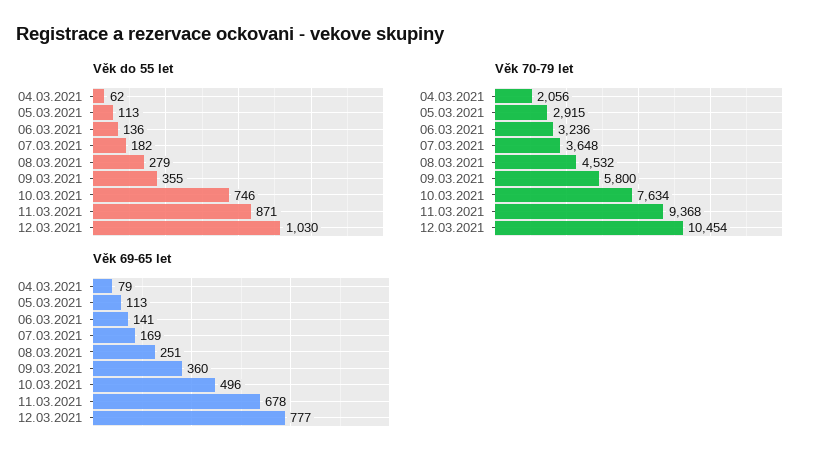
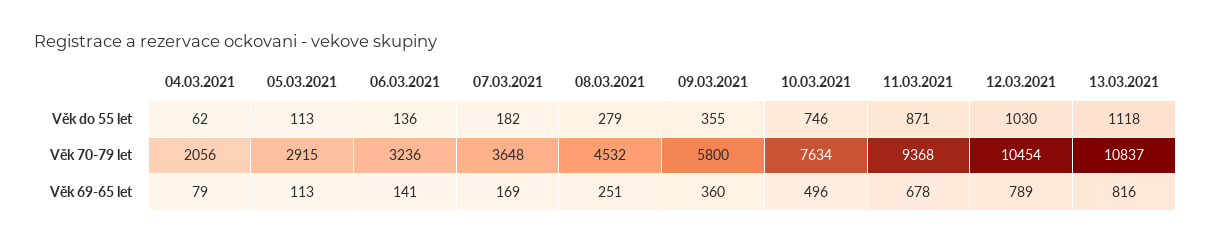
Věk 69-65 let, 12.03.2021: 777 -> 789
Věk do 55 let, 13.03.2021: none -> 1118
Věk 70-79 let, 13.03.2021: none -> 10837
Věk 69-65 let, 13.03.2021: none -> 816

